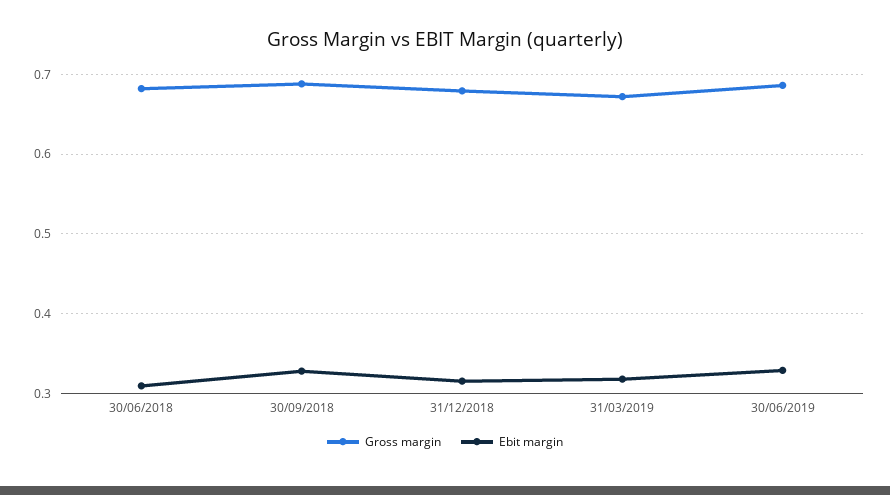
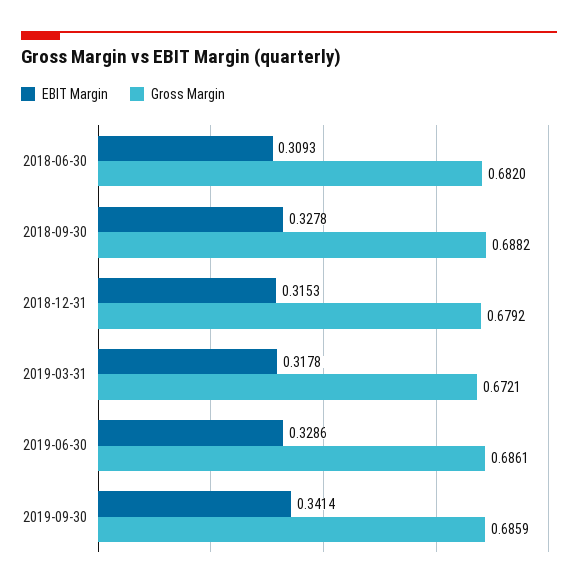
Ebit margin, 2019-09-30: none -> 0.3414
Gross margin, 2019-09-30: none -> 0.6859

